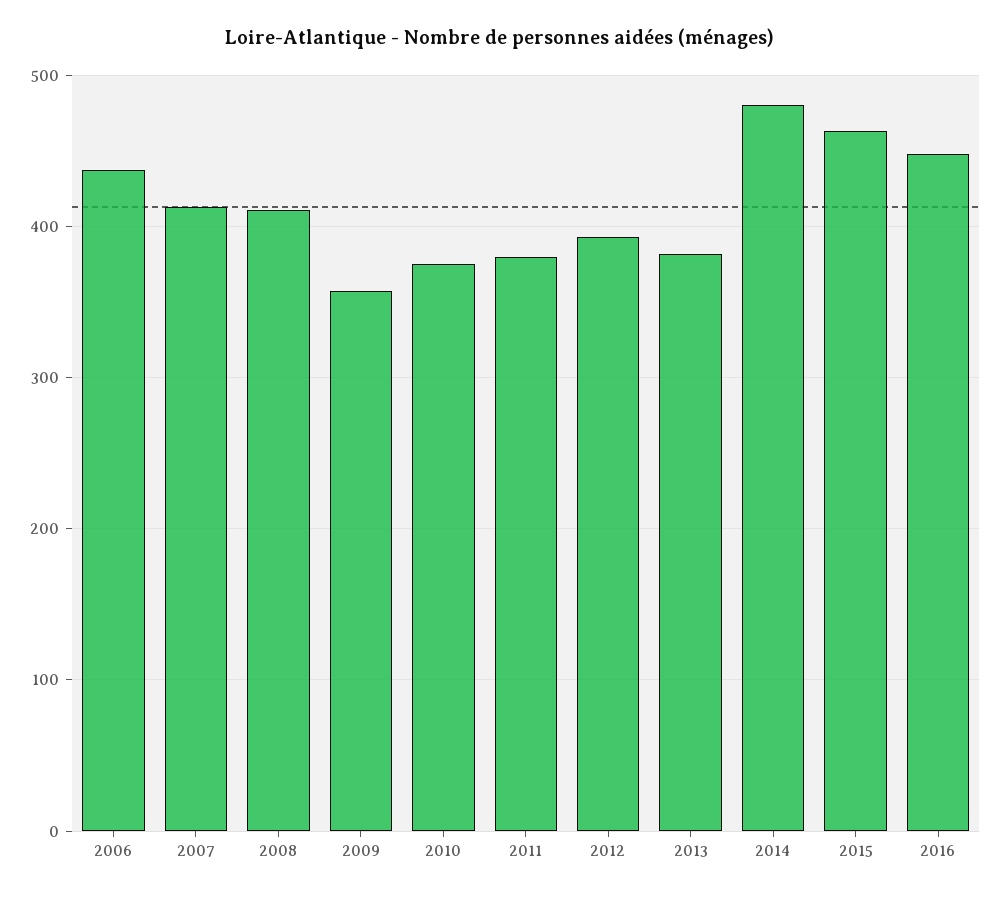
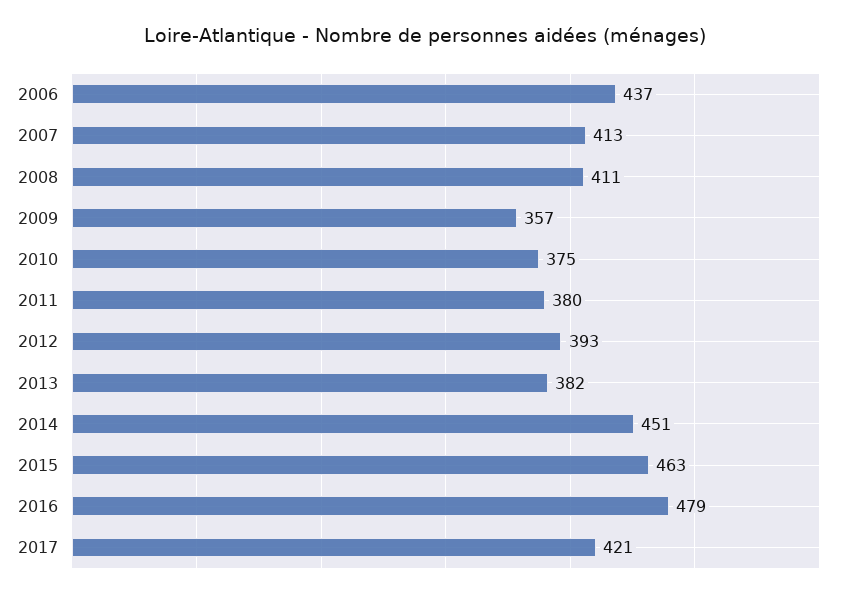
2014: 480 -> 451
2016: 450 -> 479
2017: none -> 421

